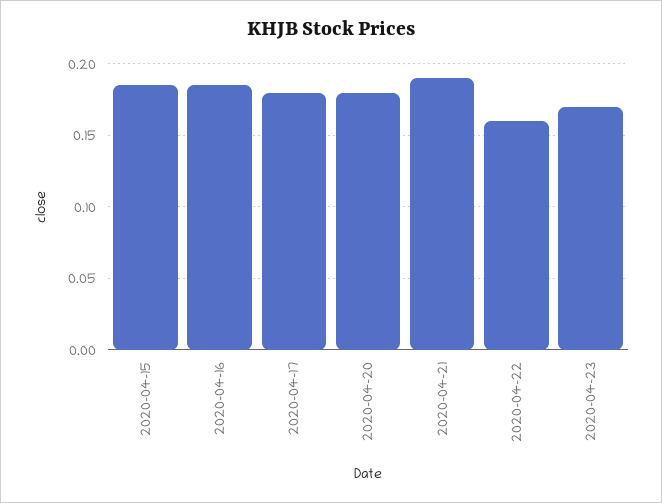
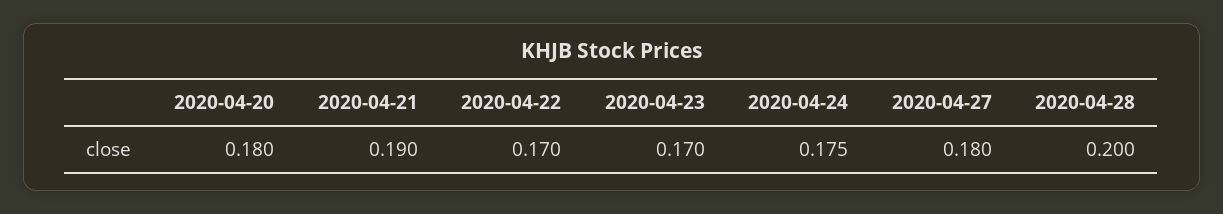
2020-04-15: 0.185 -> none
2020-04-16: 0.185 -> none
2020-04-17: 0.18 -> none
2020-04-22: 0.16 -> 0.17
2020-04-24: none -> 0.175
2020-04-27: none -> 0.18
2020-04-28: none -> 0.2

